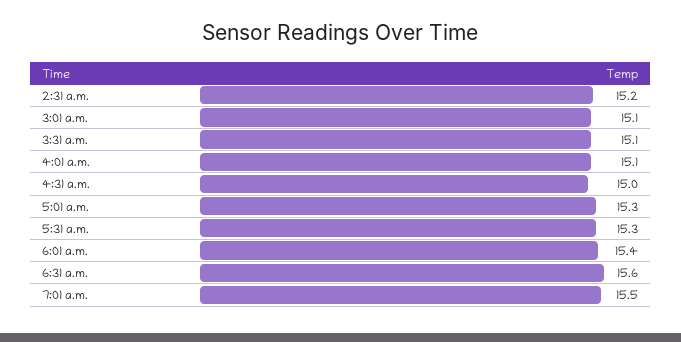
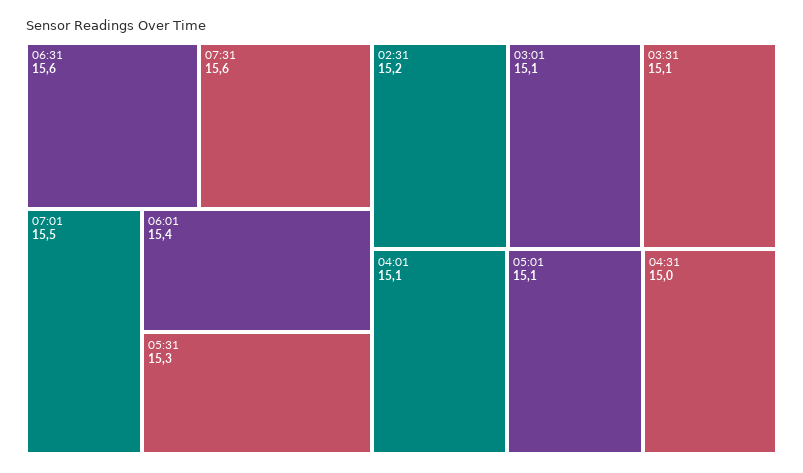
5:01 a.m.: 15.3 -> 15.1
07:31: none -> 15.6

